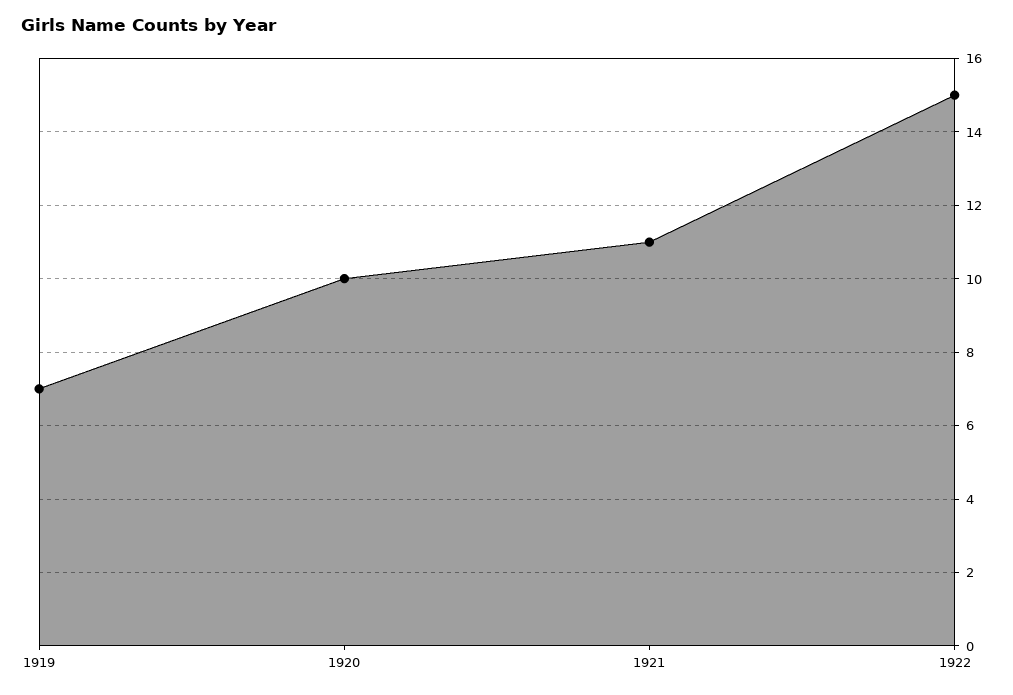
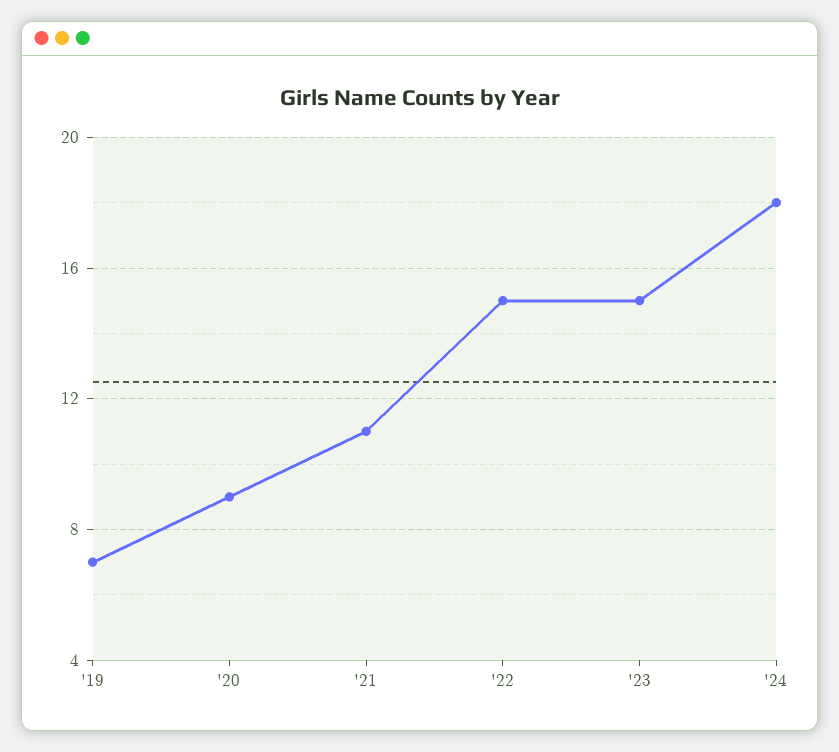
1920: 10 -> 9
'23: none -> 15
'24: none -> 18

